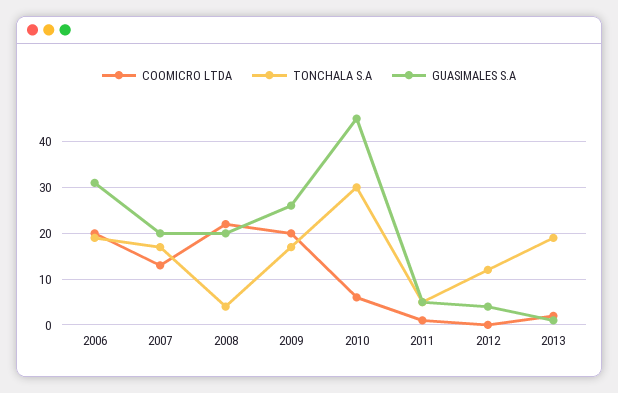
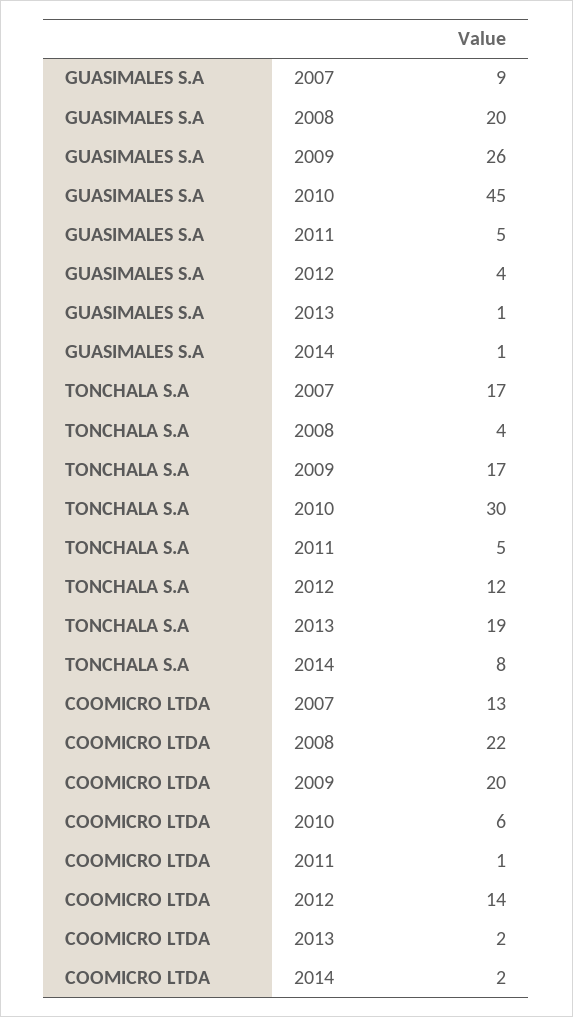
COOMICRO LTDA, 2006: 20 -> none
TONCHALA S.A, 2006: 20 -> none
GUASIMALES S.A, 2006: 30 -> none
GUASIMALES S.A, 2007: 20 -> 9
COOMICRO LTDA, 2012: 0 -> 14
GUASIMALES S.A, 2014: none -> 1
TONCHALA S.A, 2014: none -> 8
COOMICRO LTDA, 2014: none -> 2

